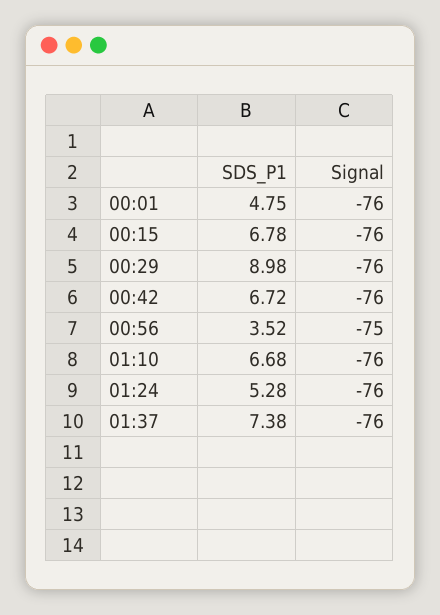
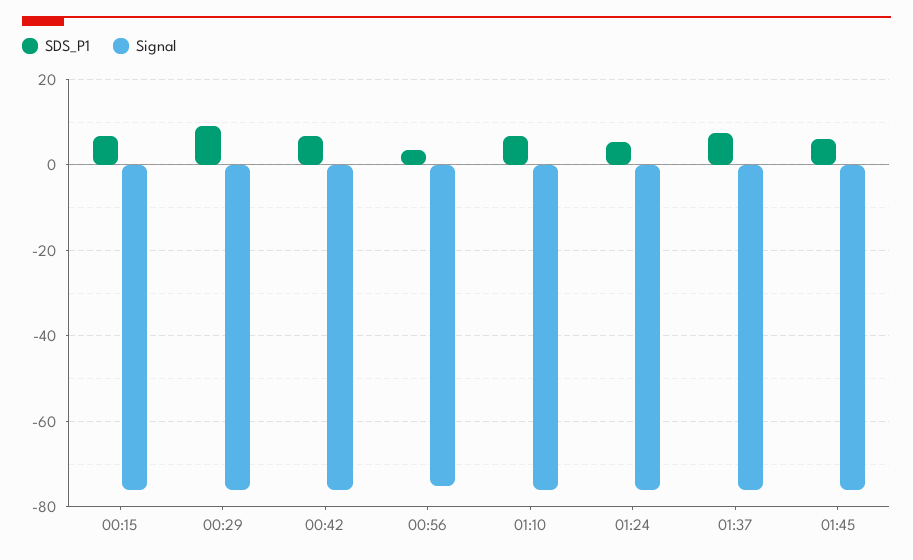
SDS_P1, 00:01: 4.75 -> none
Signal, 00:01: -76 -> none
SDS_P1, 01:45: none -> 6
Signal, 01:45: none -> -76

